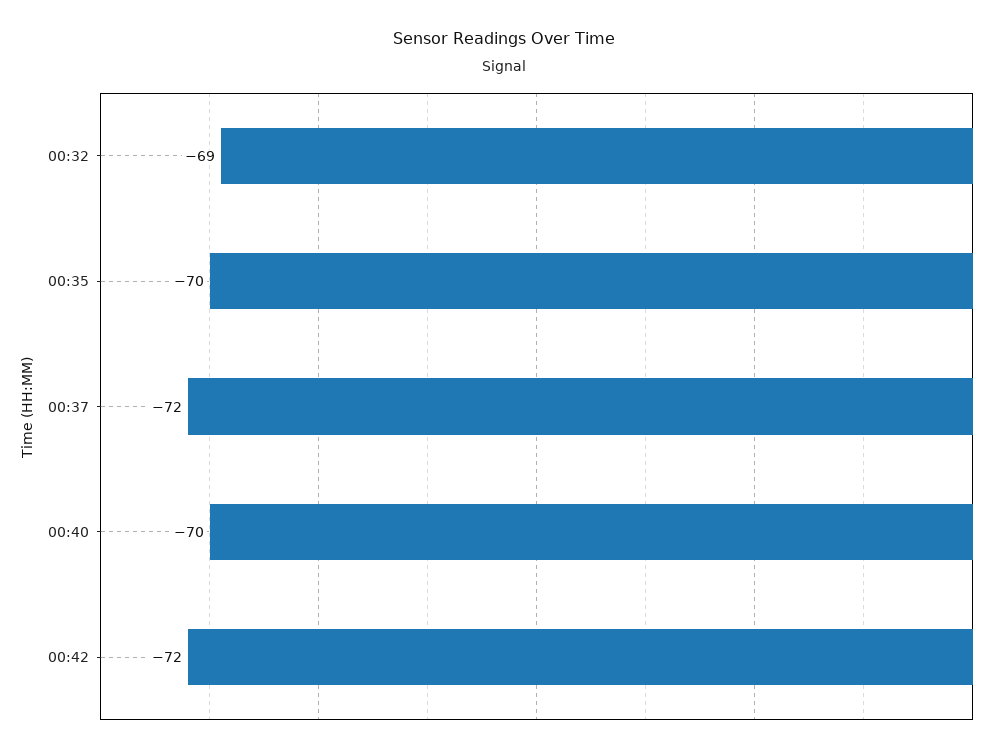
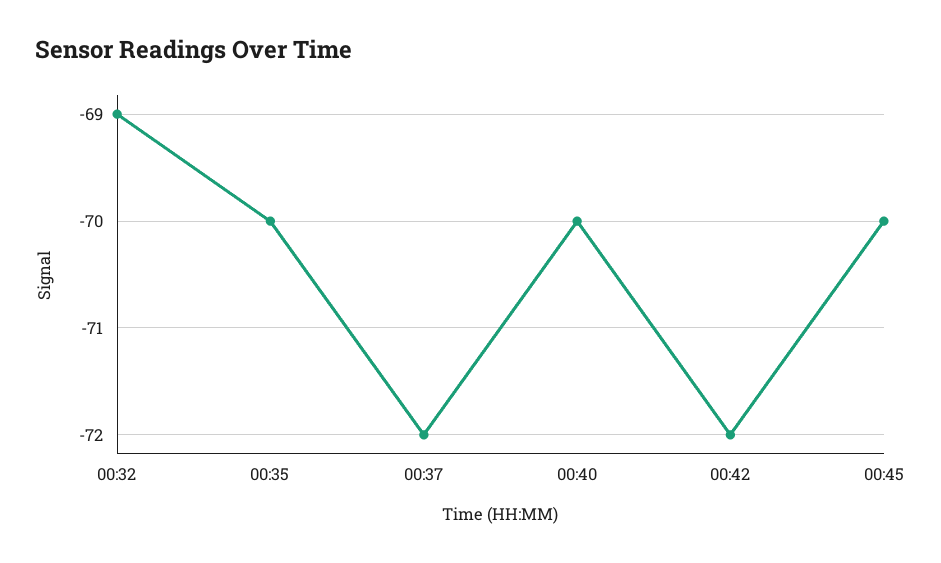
00:45: none -> -70

